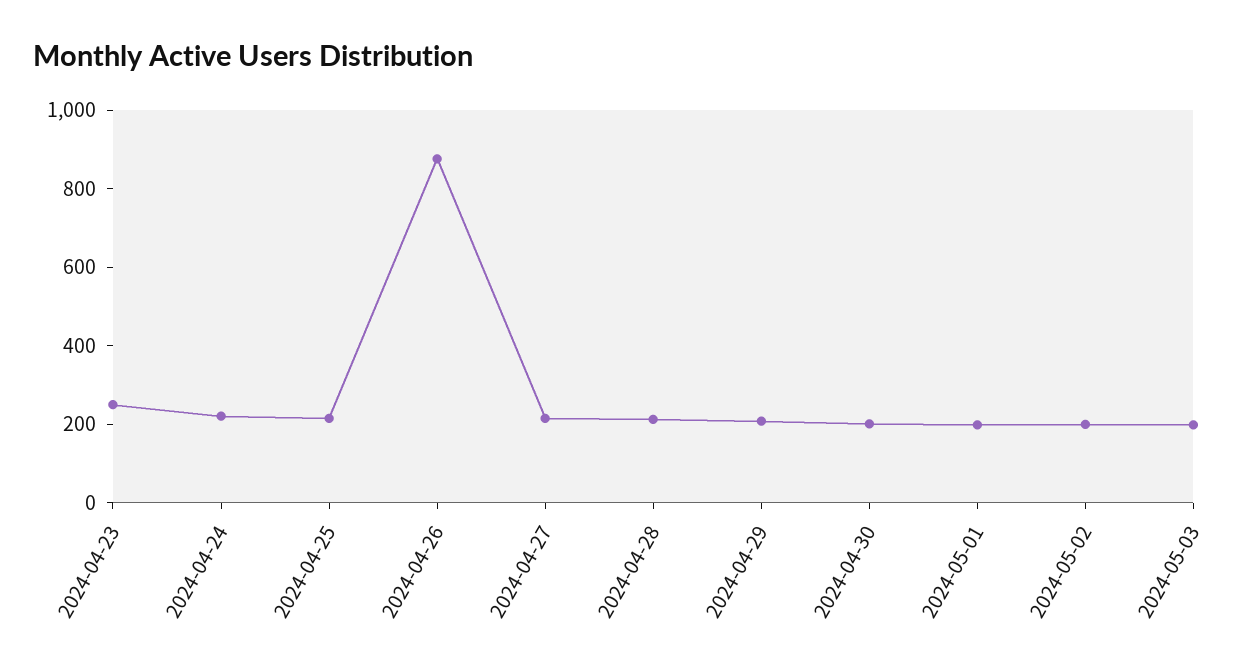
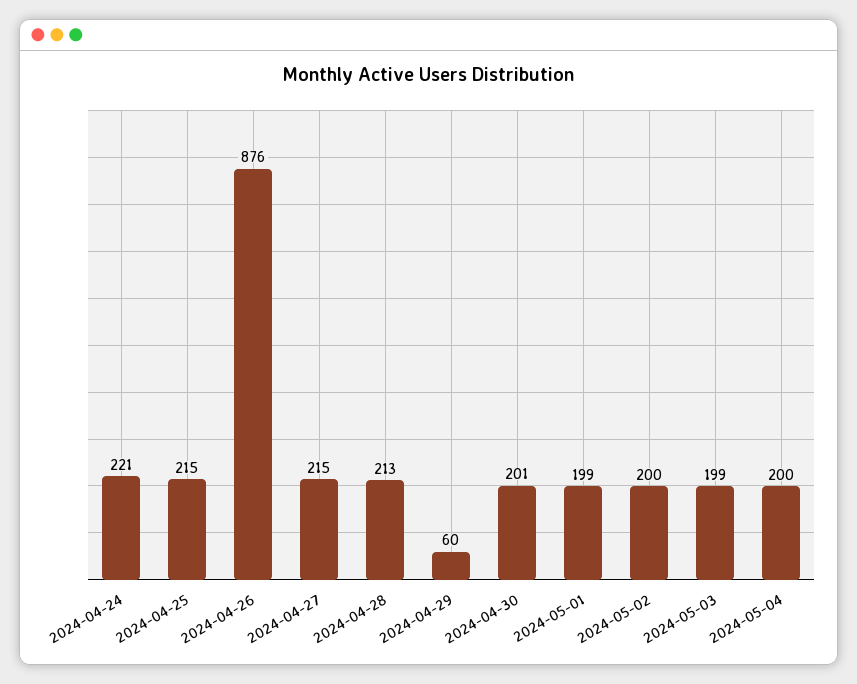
2024-04-23: 250 -> none
2024-04-29: 200 -> 60
2024-05-04: none -> 200

